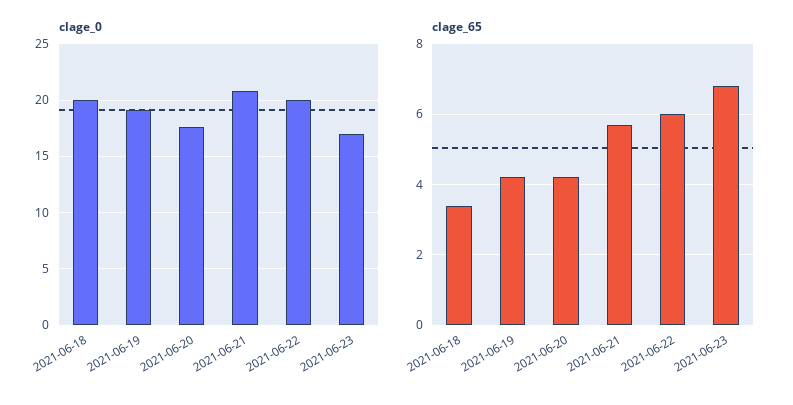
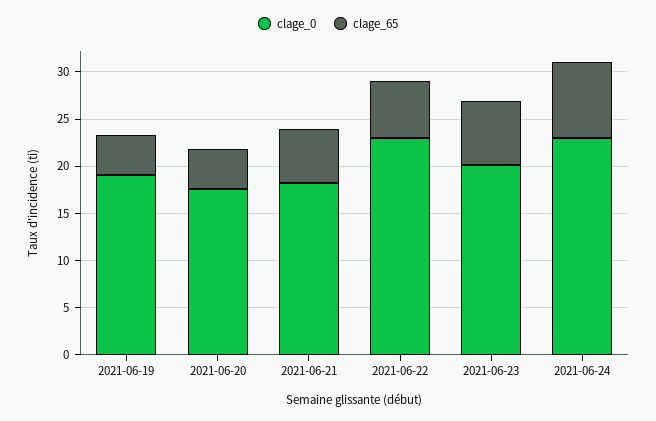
clage_0, 2021-06-18: 20 -> none
clage_0, 2021-06-21: 21 -> 18
clage_0, 2021-06-22: 20 -> 23
clage_0, 2021-06-23: 17 -> 20
clage_65, 2021-06-18: 3.5 -> none
clage_0, 2021-06-24: none -> 23
clage_65, 2021-06-24: none -> 8

